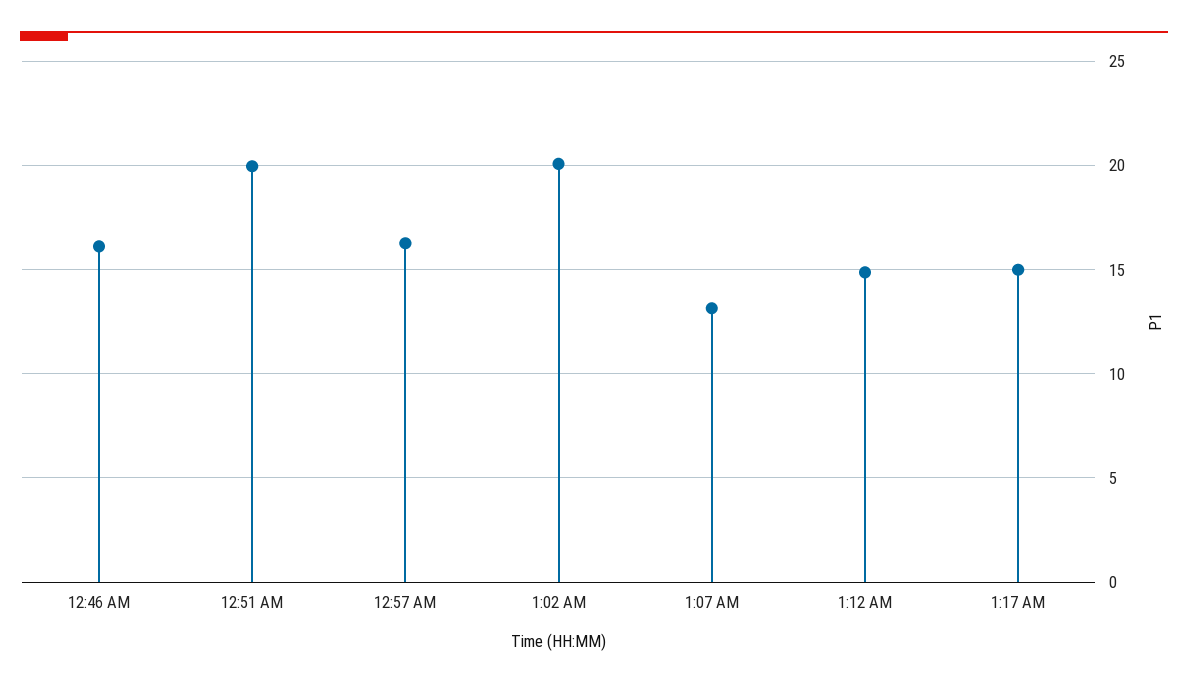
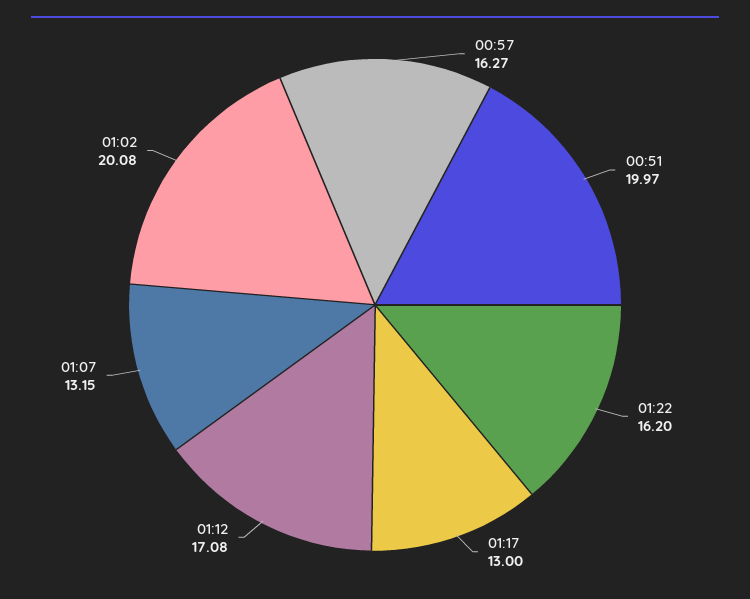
12:46 AM: 16 -> none
1:12 AM: 15 -> 17.08
1:17 AM: 15 -> 13
01:22: none -> 16.2

